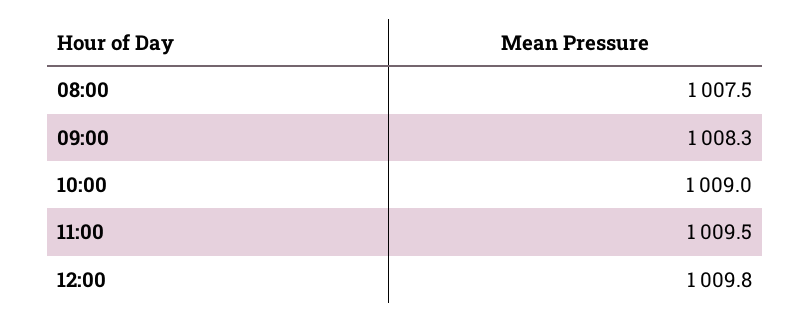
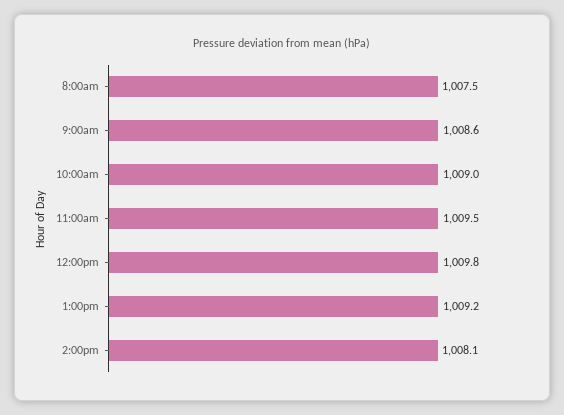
09:00: 1008.3 -> 1008.6
1:00pm: none -> 1009.2
2:00pm: none -> 1008.1

